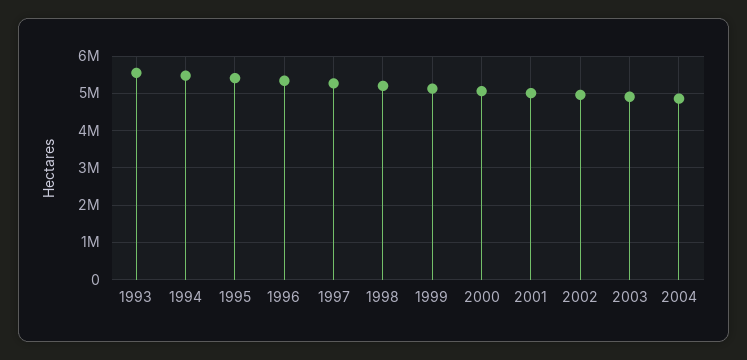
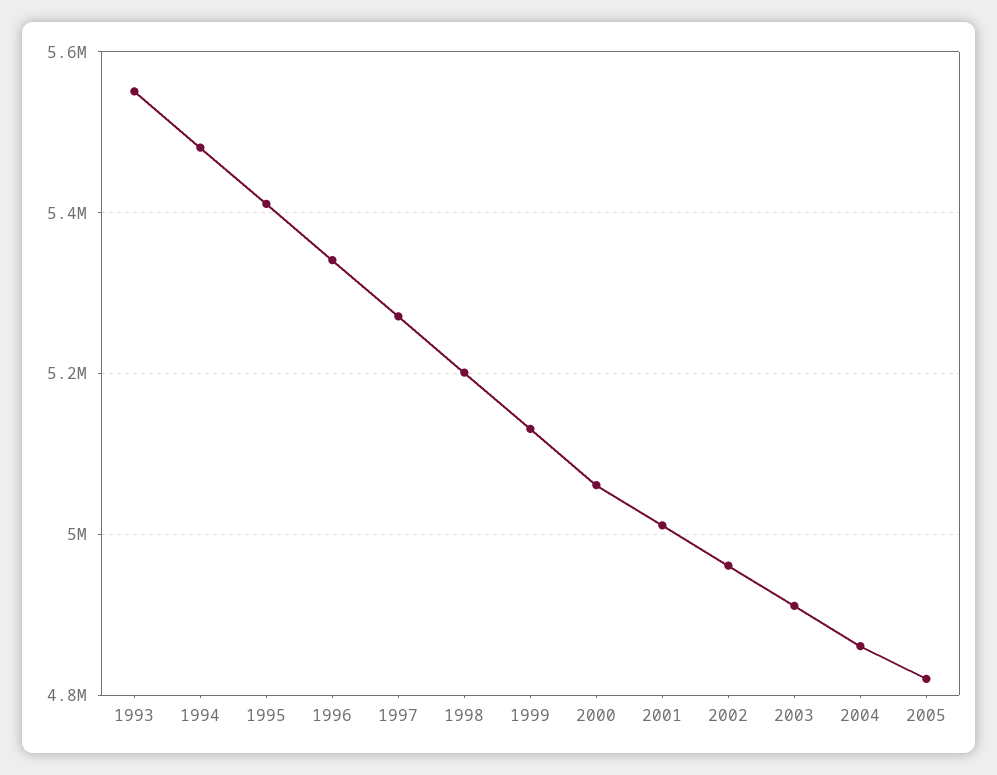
2005: none -> 4820000

